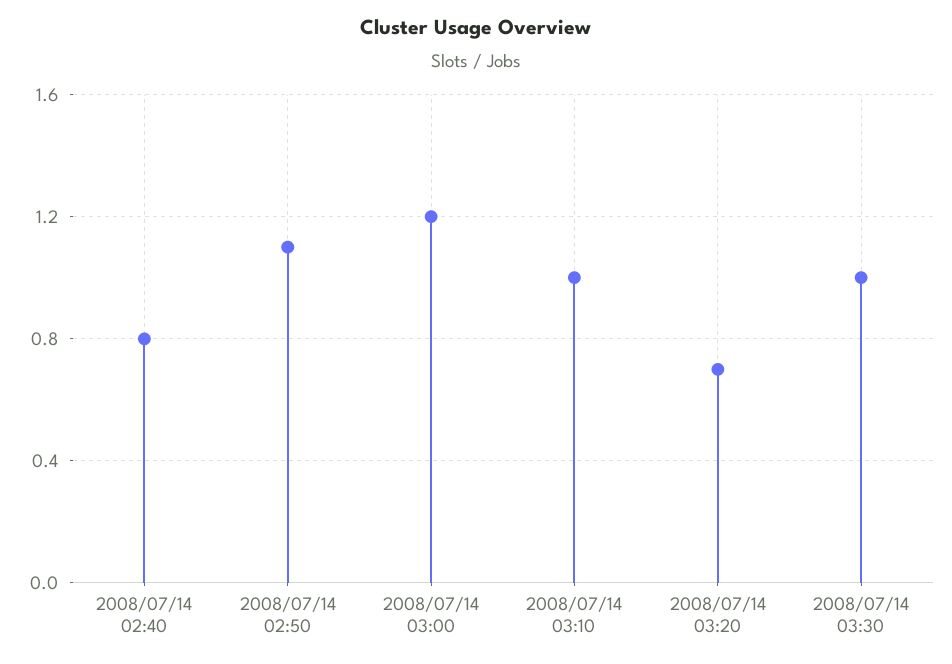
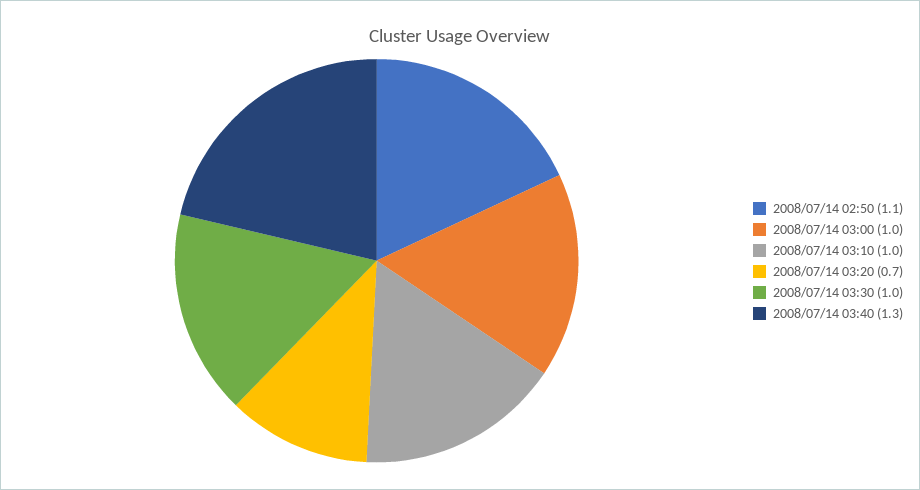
2008/07/14 02:40: 0.8 -> none
2008/07/14 03:00: 1.2 -> 1
2008/07/14 03:40: none -> 1.3

